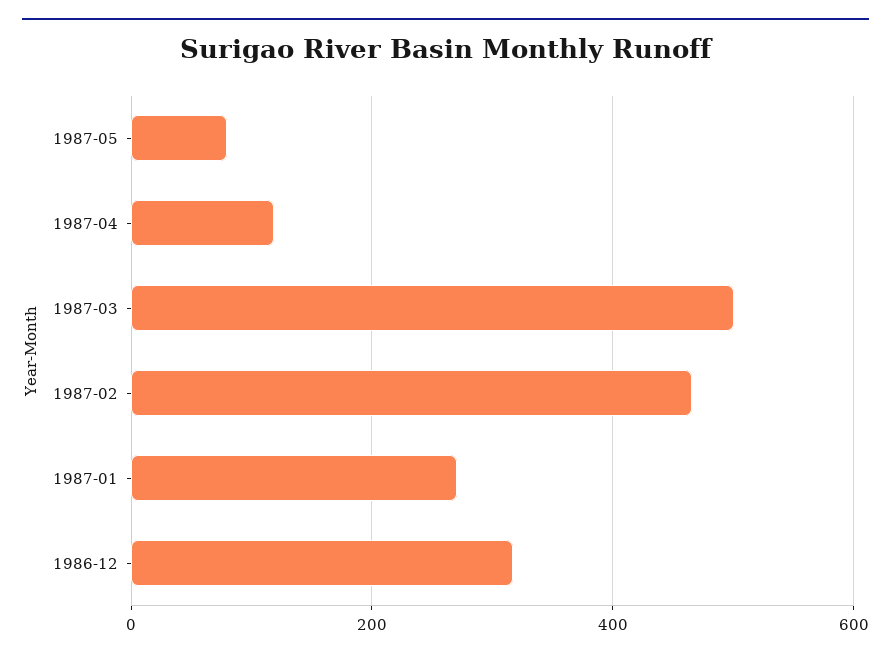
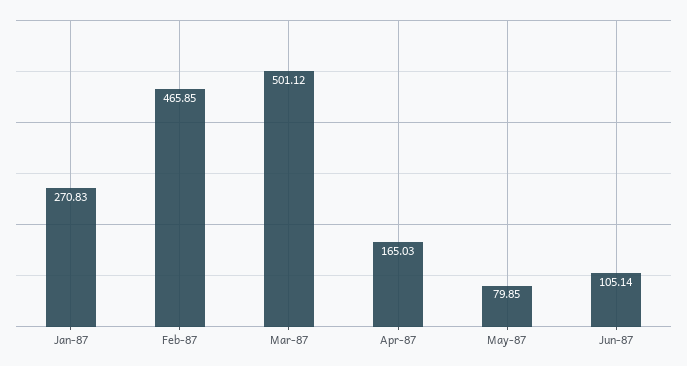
1987-04: 120 -> 165.03
1986-12: 320 -> none
Jun-87: none -> 105.14

